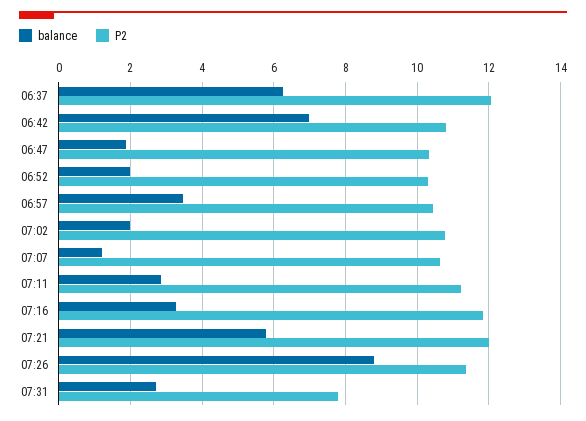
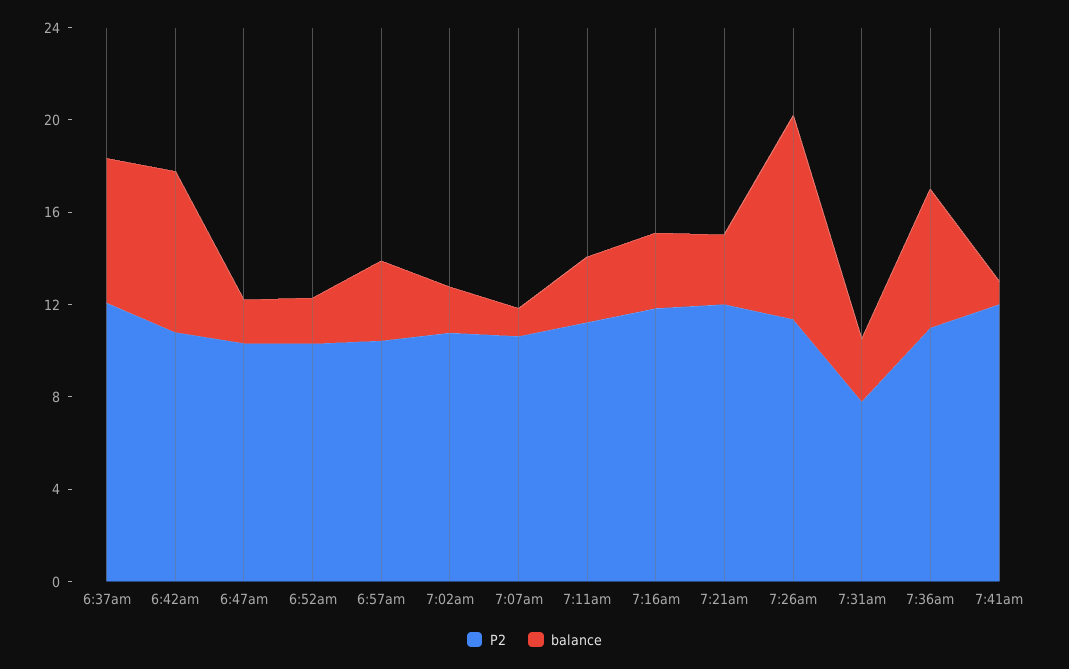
balance, 07:21: 5.8 -> 3
P2, 7:36am: none -> 11
balance, 7:36am: none -> 6
P2, 7:41am: none -> 12
balance, 7:41am: none -> 1

